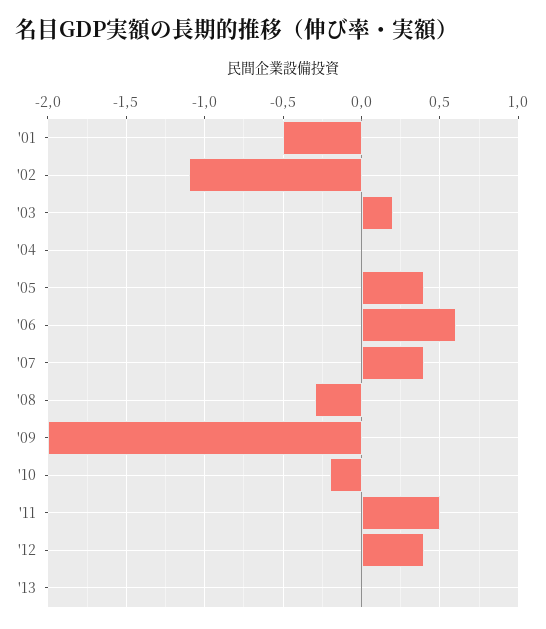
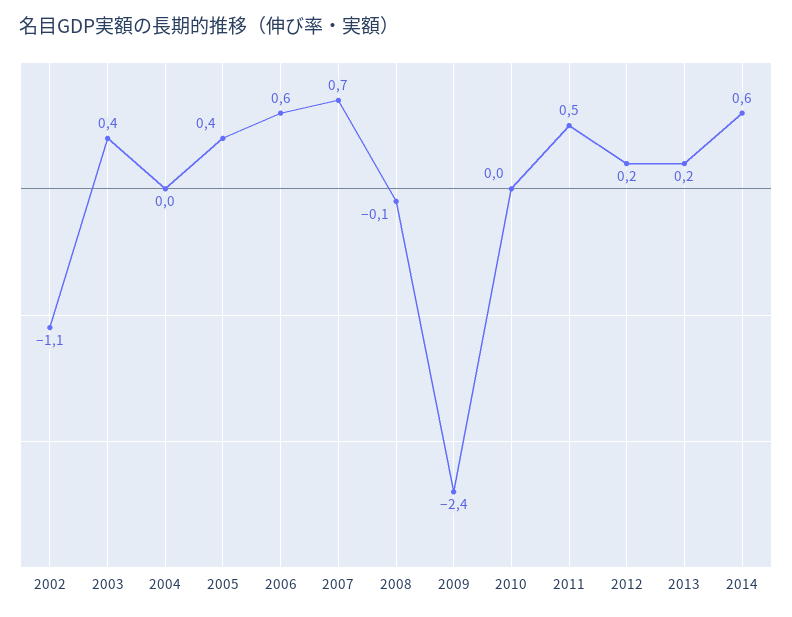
'01: -0.5 -> none
'03: 0.2 -> 0.4
'07: 0.4 -> 0.7
'08: -0.3 -> -0.1
'09: -2 -> -2.4
'10: -0.2 -> 0
'12: 0.4 -> 0.2
'13: 0 -> 0.2
2014: none -> 0.6

